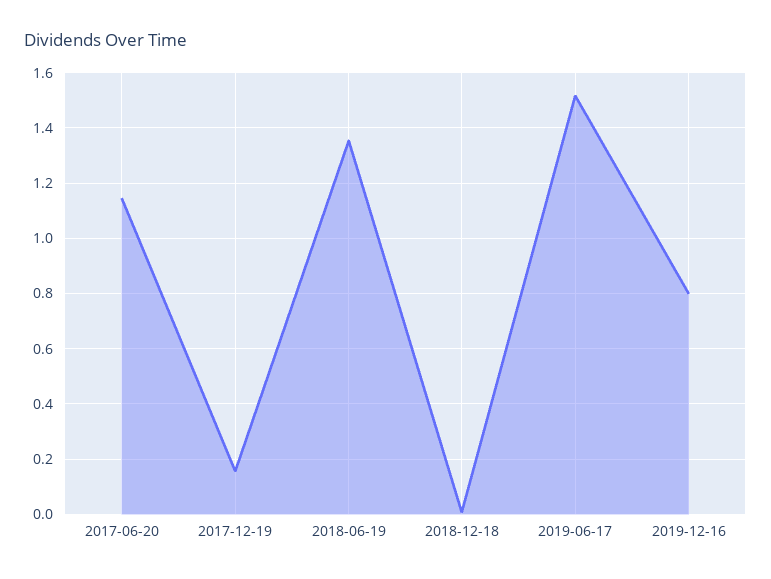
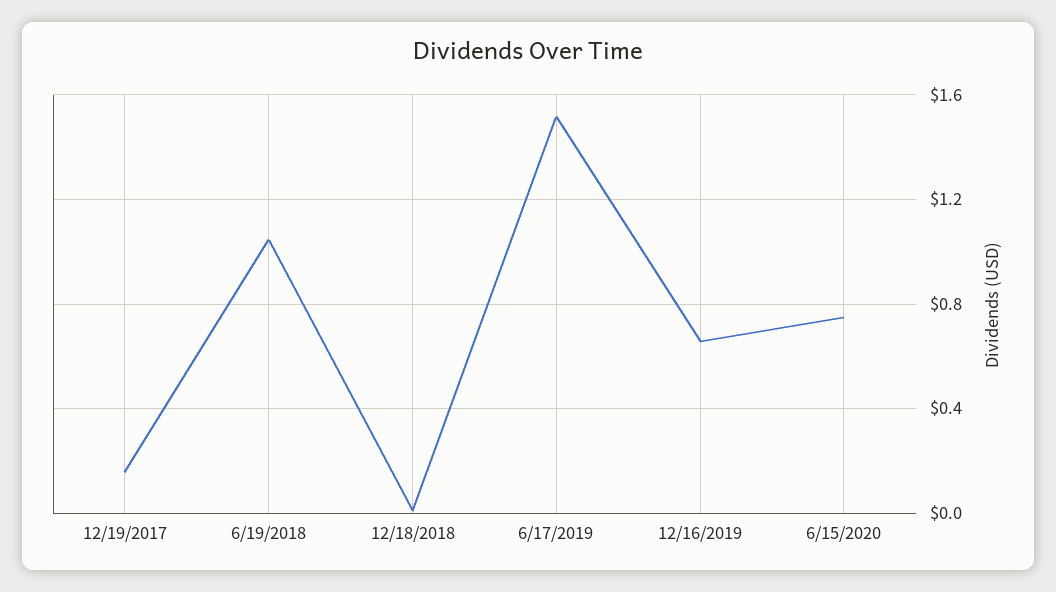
2017-06-20: 1.15 -> none
2018-06-19: 1.35 -> 1.05
2019-12-16: 0.8 -> 0.65
6/15/2020: none -> 0.75

